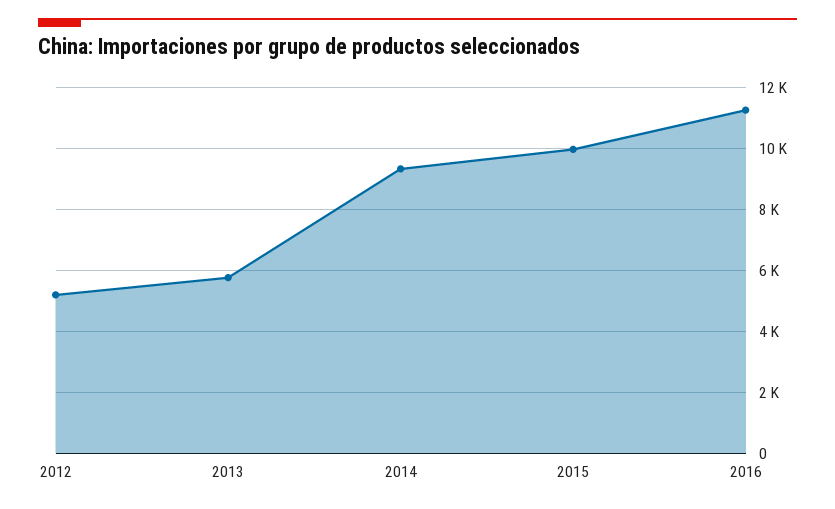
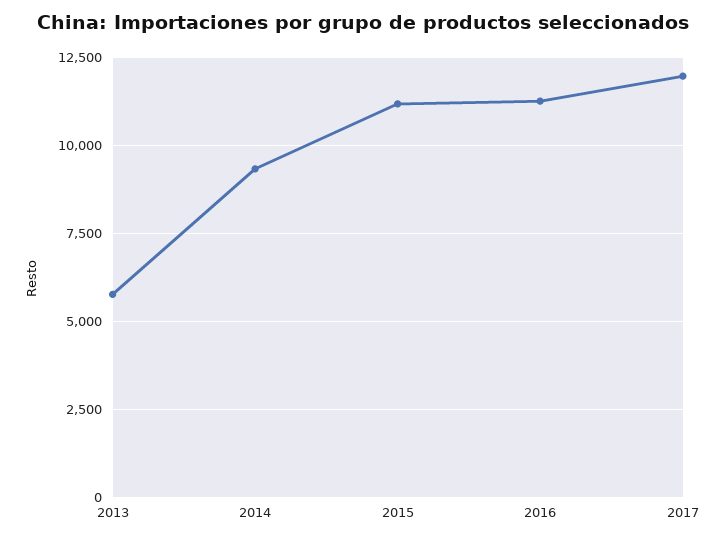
2012: 5200 -> none
2015: 10000 -> 11250
2017: none -> 12000

